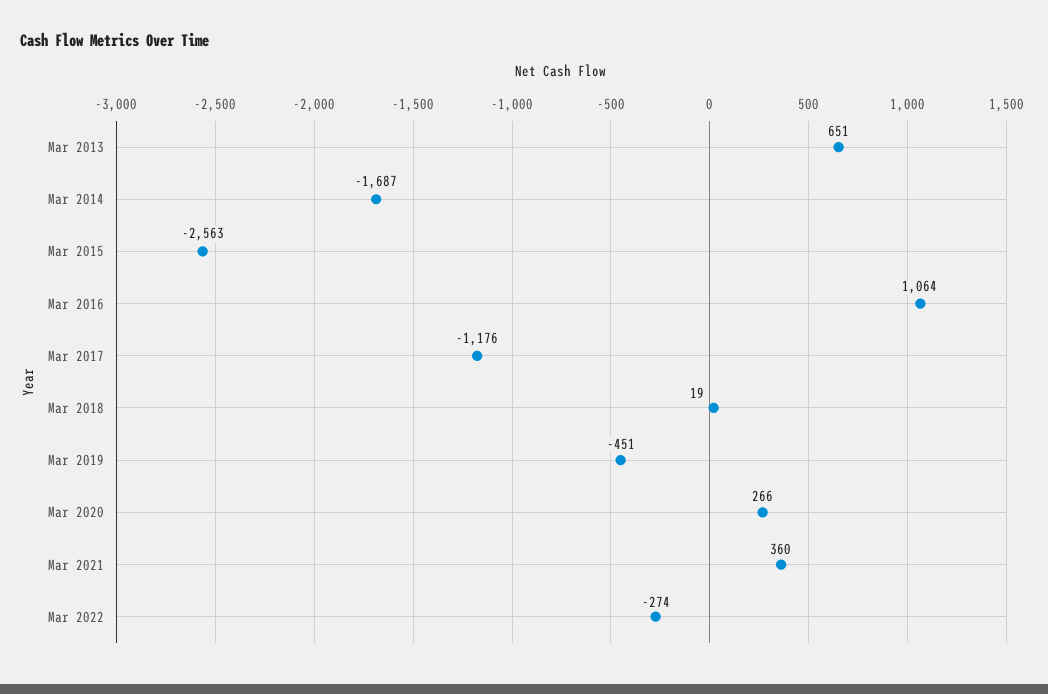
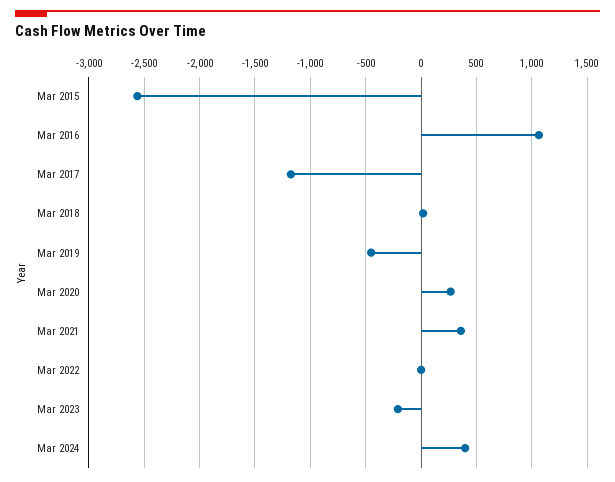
Mar 2013: 651 -> none
Mar 2014: -1687 -> none
Mar 2022: -274 -> 0
Mar 2023: none -> -200
Mar 2024: none -> 400

